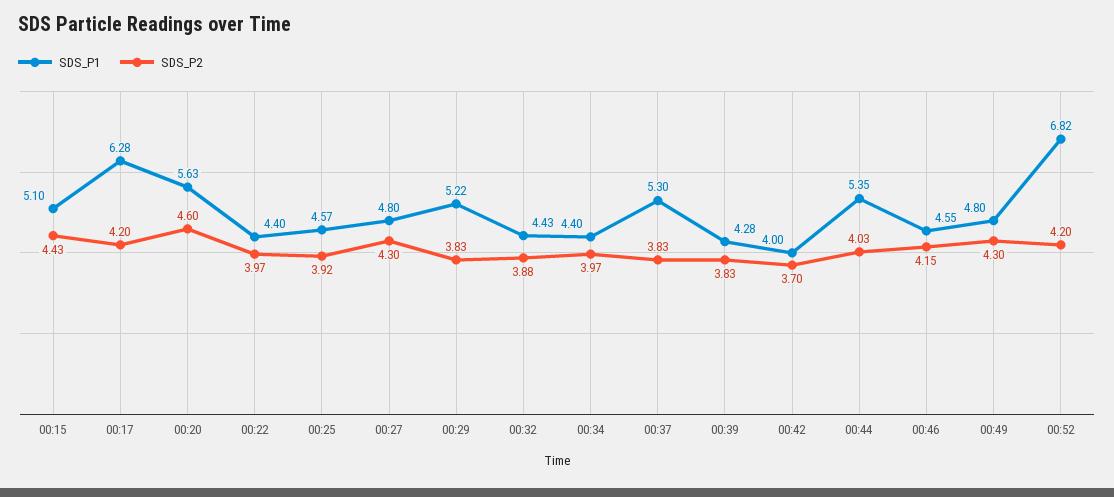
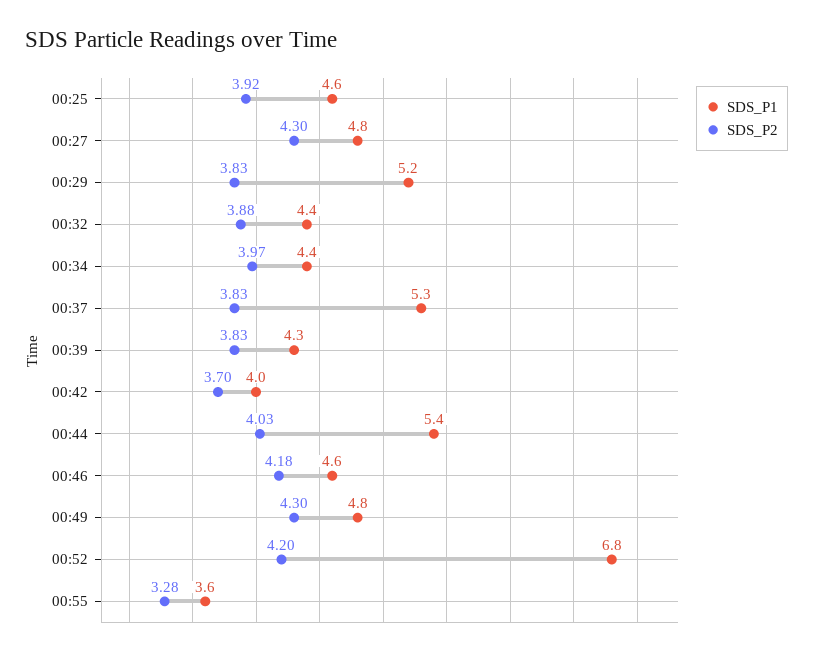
SDS_P1, 00:15: 5.1 -> none
SDS_P2, 00:15: 4.43 -> none
SDS_P1, 00:17: 6.28 -> none
SDS_P2, 00:17: 4.2 -> none
SDS_P1, 00:20: 5.63 -> none
SDS_P2, 00:20: 4.6 -> none
SDS_P1, 00:22: 4.4 -> none
SDS_P2, 00:22: 3.97 -> none
SDS_P2, 00:46: 4.15 -> 4.18
SDS_P1, 00:55: none -> 3.6
SDS_P2, 00:55: none -> 3.28

